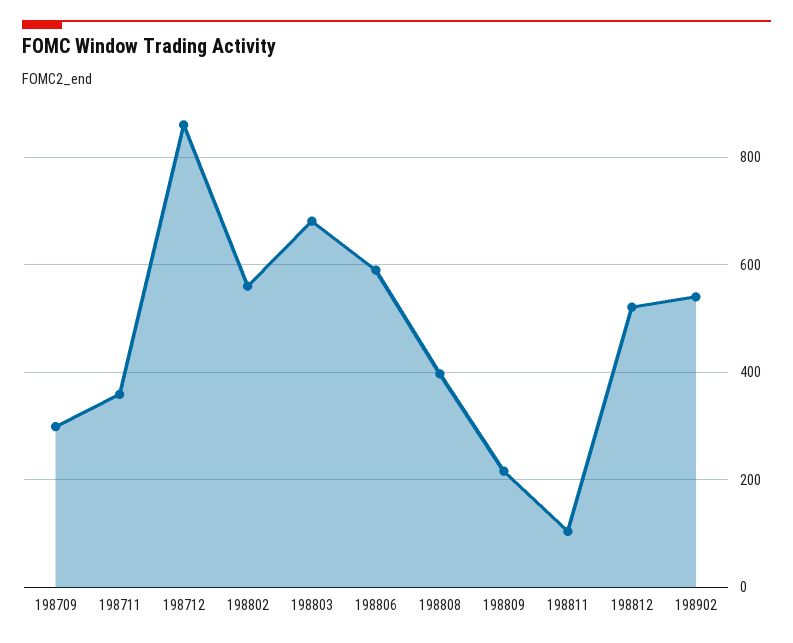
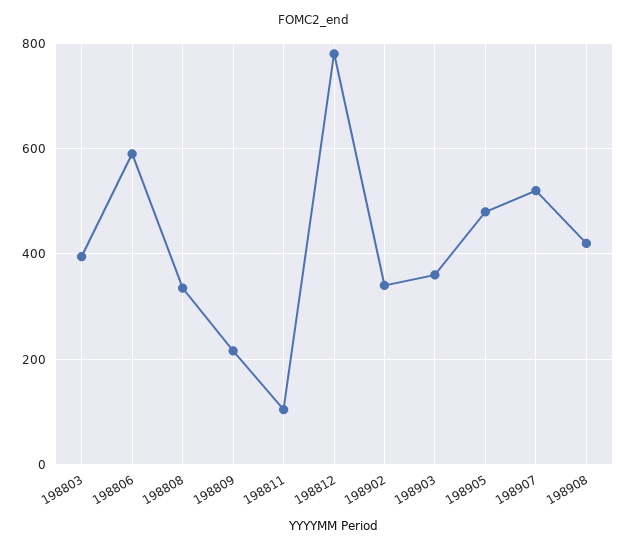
198709: 300 -> none
198711: 360 -> none
198712: 860 -> none
198802: 560 -> none
198803: 680 -> 400
198808: 400 -> 340
198812: 520 -> 780
198902: 540 -> 340
198903: none -> 360
198905: none -> 480
198907: none -> 520
198908: none -> 420

